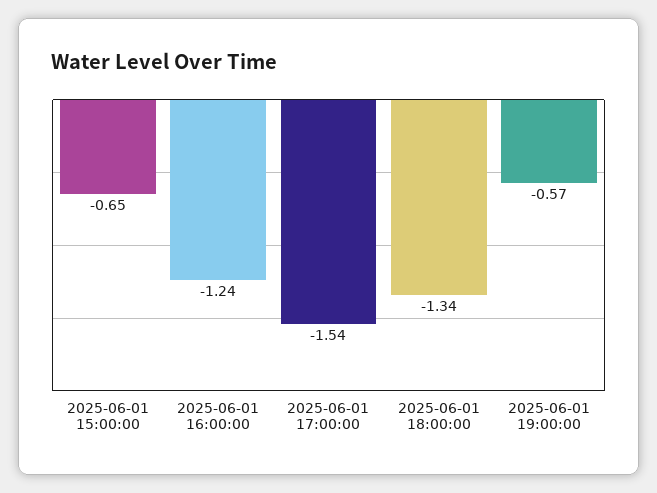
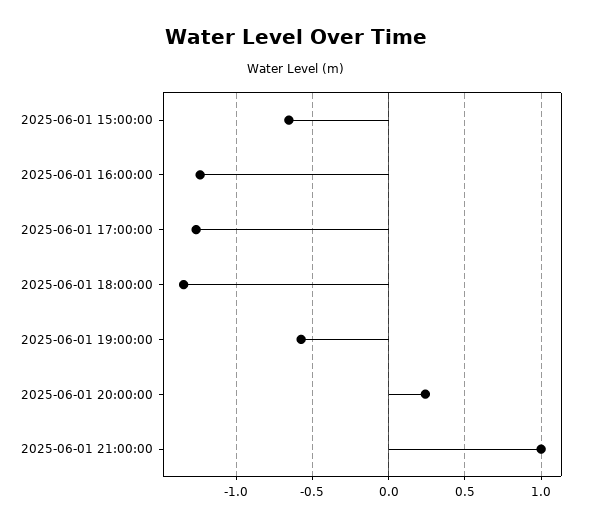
2025-06-01 17:00:00: -1.54 -> -1.25
2025-06-01 20:00:00: none -> 0.25
2025-06-01 21:00:00: none -> 1

